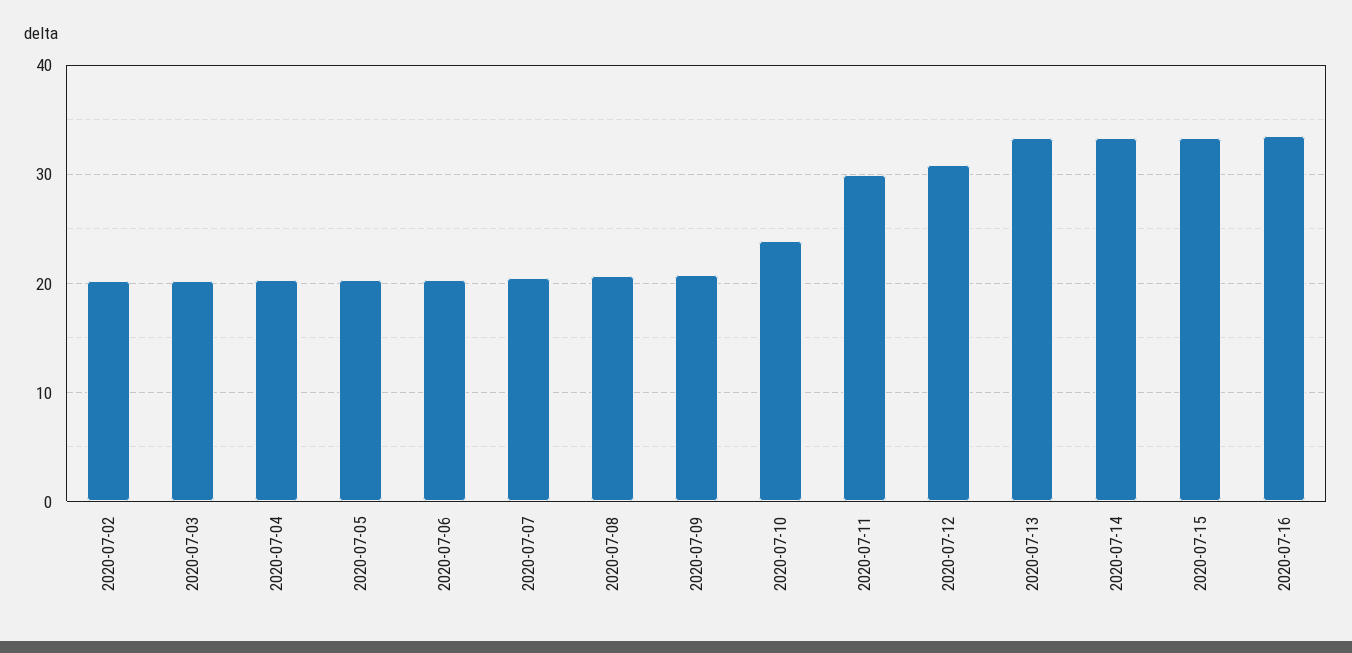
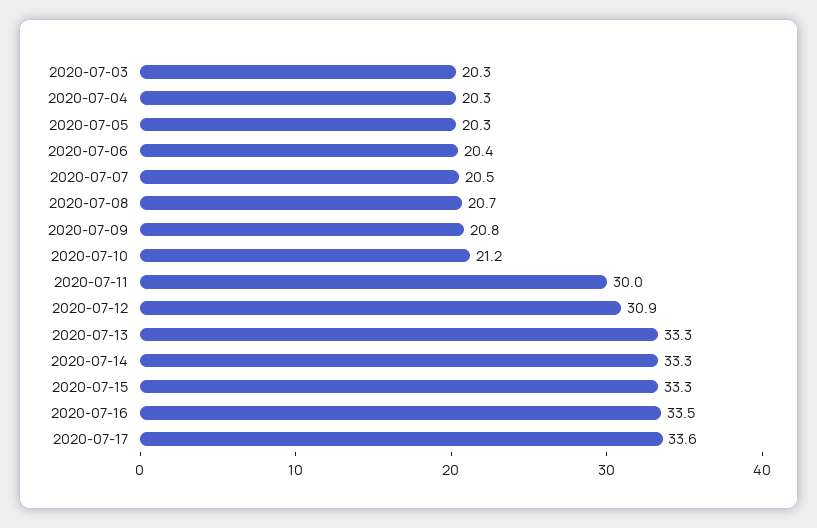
2020-07-02: 20 -> none
2020-07-10: 24 -> 21.2
2020-07-17: none -> 33.6

